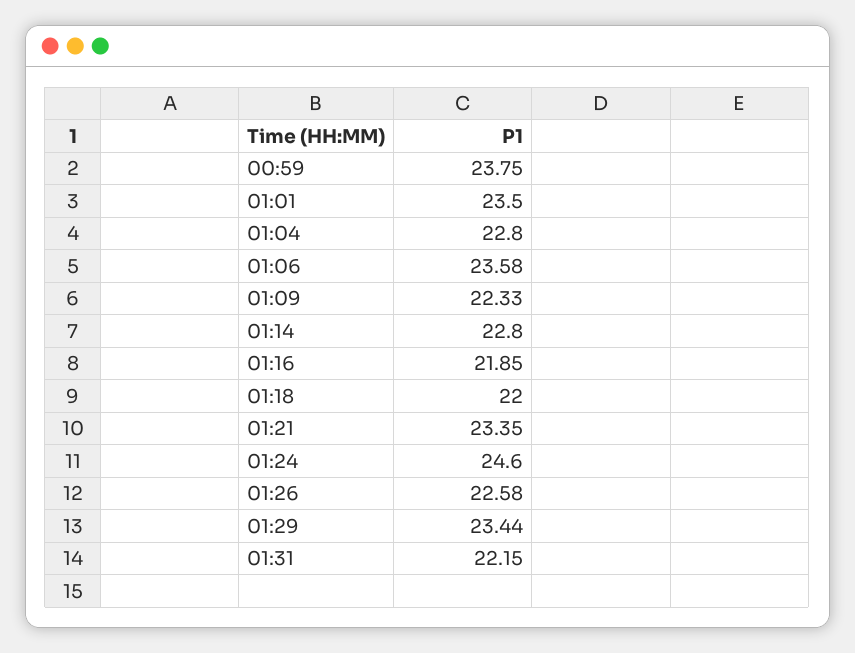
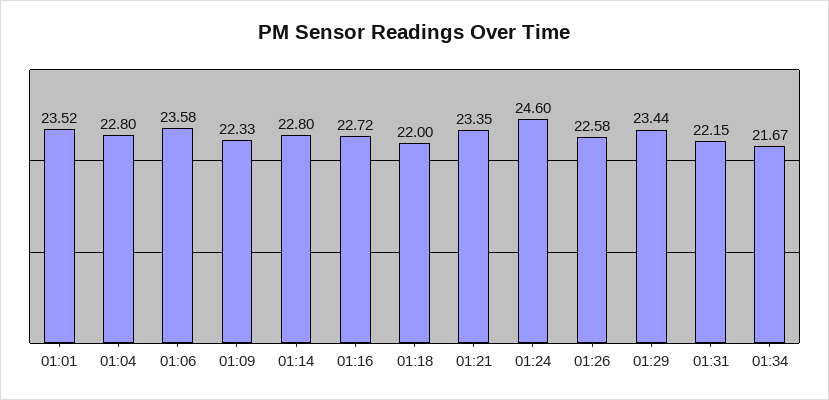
00:59: 23.75 -> none
01:01: 23.5 -> 23.52
01:16: 21.85 -> 22.72
01:34: none -> 21.67

